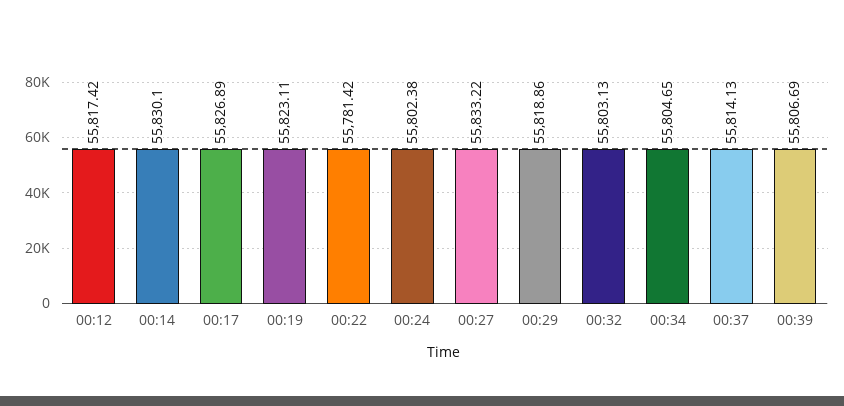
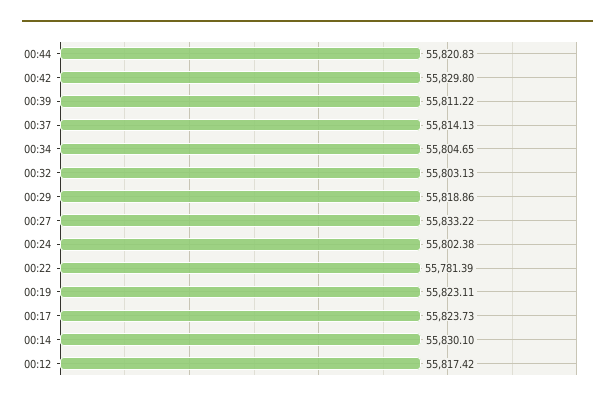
00:17: 55826.89 -> 55823.73
00:22: 55781.42 -> 55781.39
00:39: 55806.69 -> 55811.22
00:44: none -> 55820.83
00:42: none -> 55829.8

